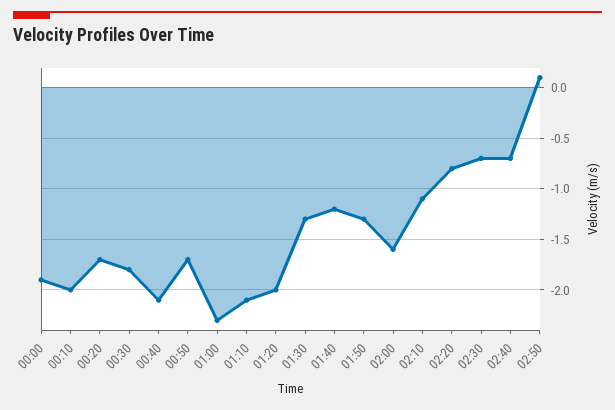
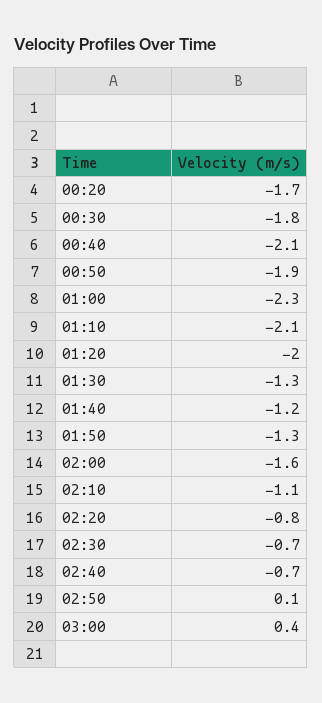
00:00: -1.9 -> none
00:10: -2 -> none
00:50: -1.7 -> -1.9
03:00: none -> 0.4

